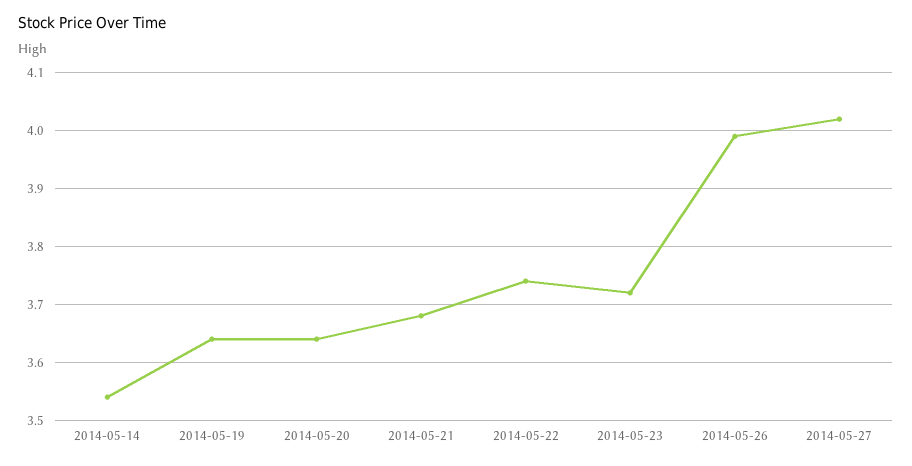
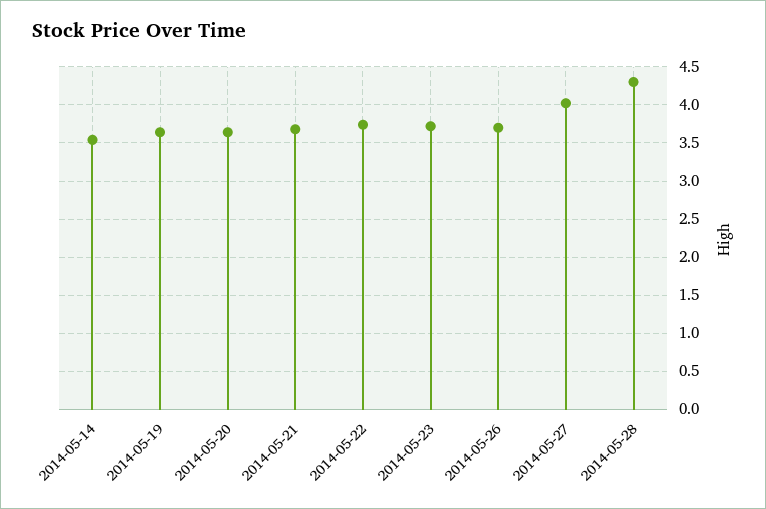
2014-05-26: 4 -> 3.7
2014-05-28: none -> 4.3

